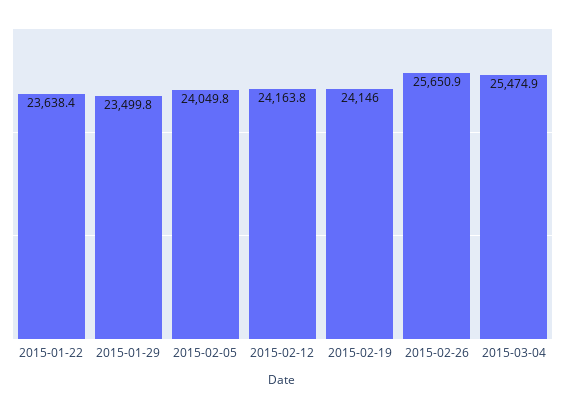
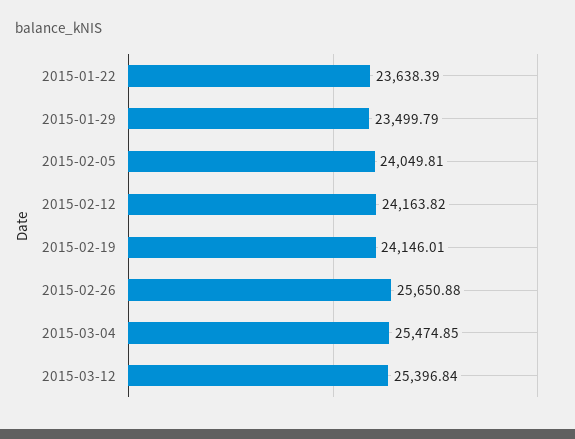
2015-03-12: none -> 25396.84

